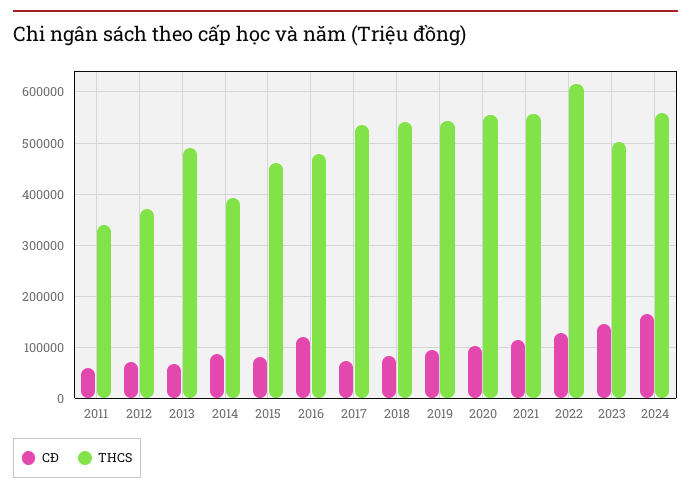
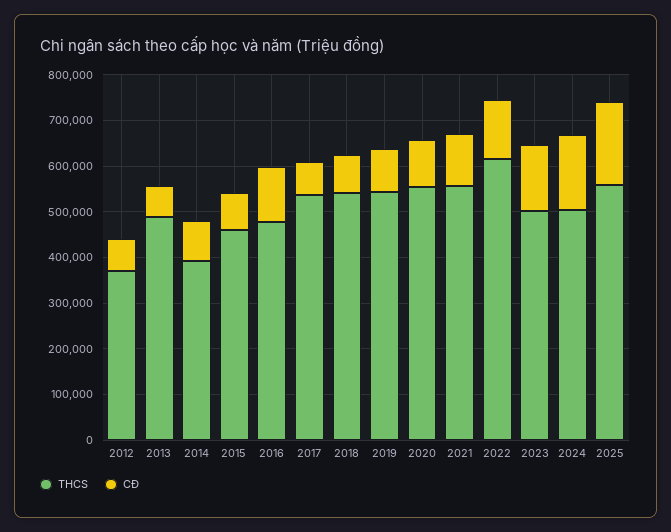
CĐ, 2011: 60000 -> none
THCS, 2011: 340000 -> none
THCS, 2024: 560000 -> 500000
THCS, 2025: none -> 560000
CĐ, 2025: none -> 180000

